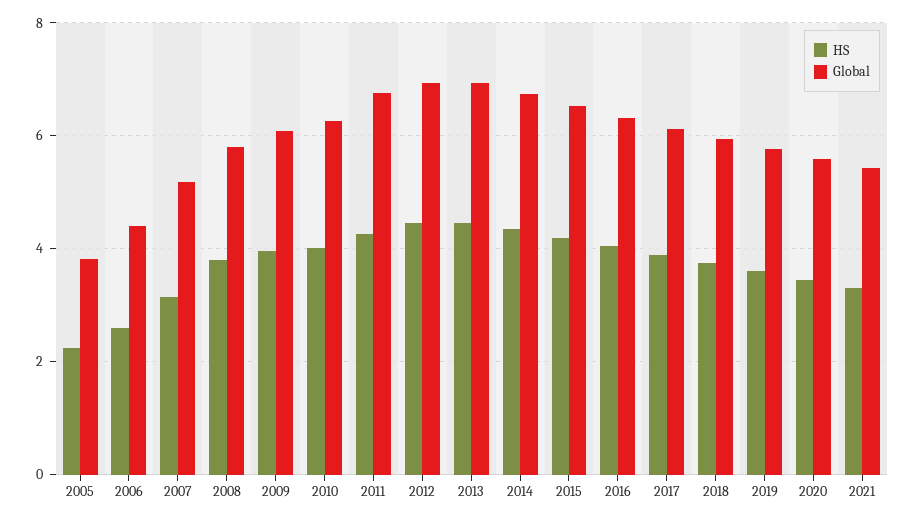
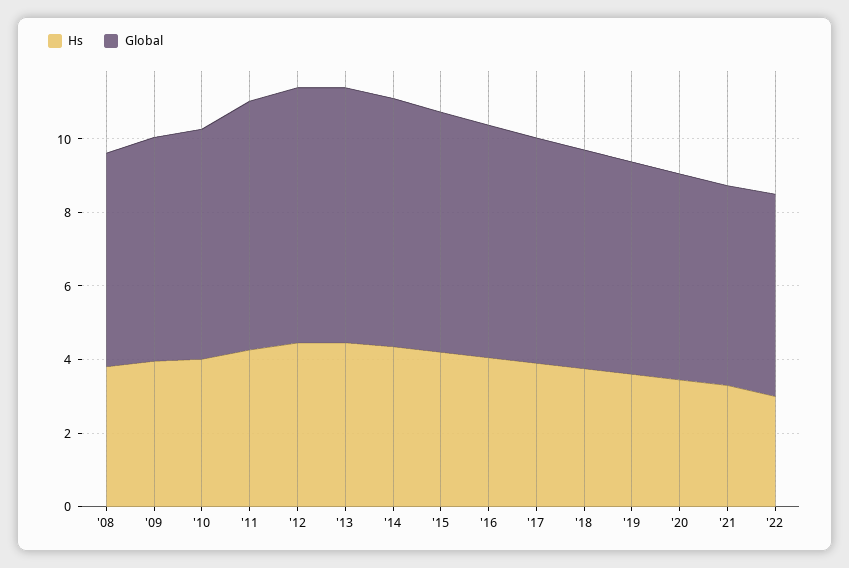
HS, 2005: 2.2 -> none
Global, 2005: 3.8 -> none
HS, 2006: 2.6 -> none
Global, 2006: 4.4 -> none
HS, 2007: 3.2 -> none
Global, 2007: 5.2 -> none
HS, '22: none -> 3
Global, '22: none -> 5.5

